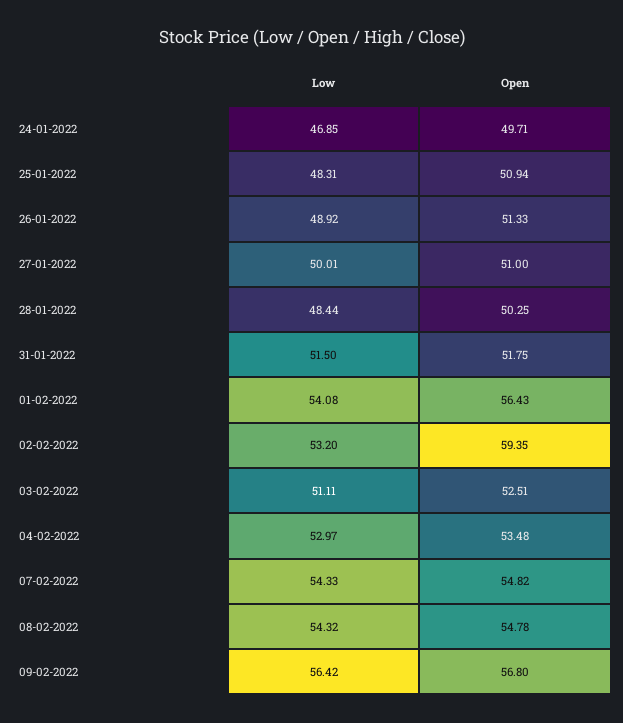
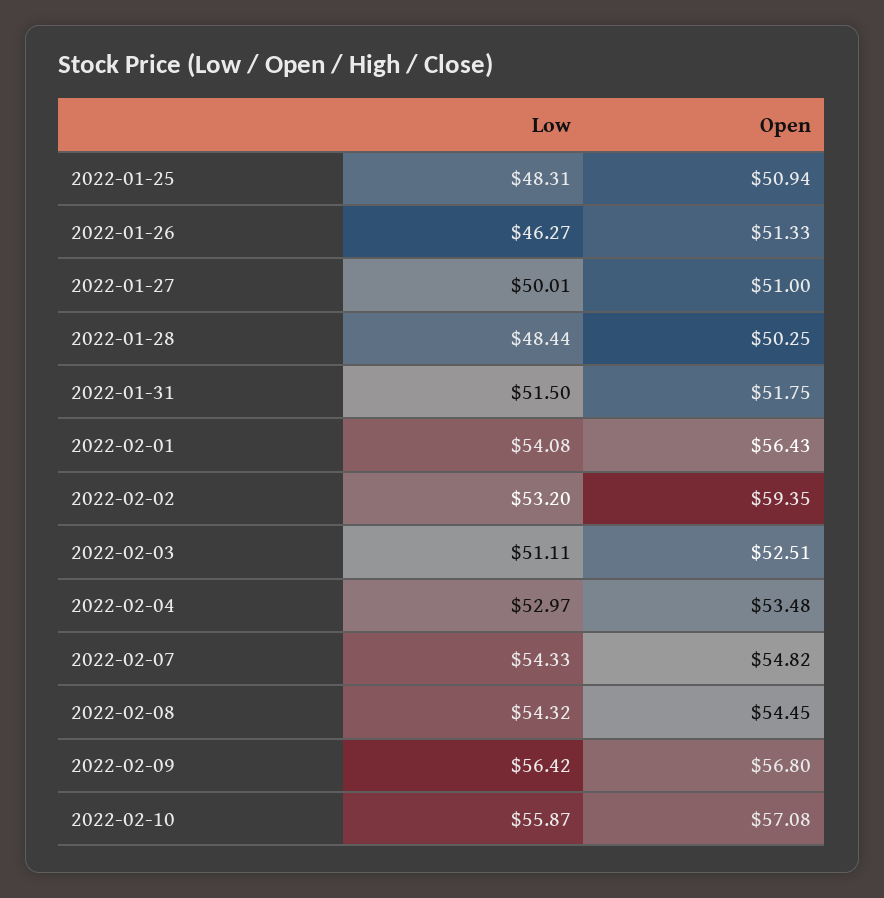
Low, 24-01-2022: 46.85 -> none
Open, 24-01-2022: 49.71 -> none
Low, 26-01-2022: 48.92 -> 46.27
Open, 08-02-2022: 54.78 -> 54.45
Low, 2022-02-10: none -> 55.87
Open, 2022-02-10: none -> 57.08

